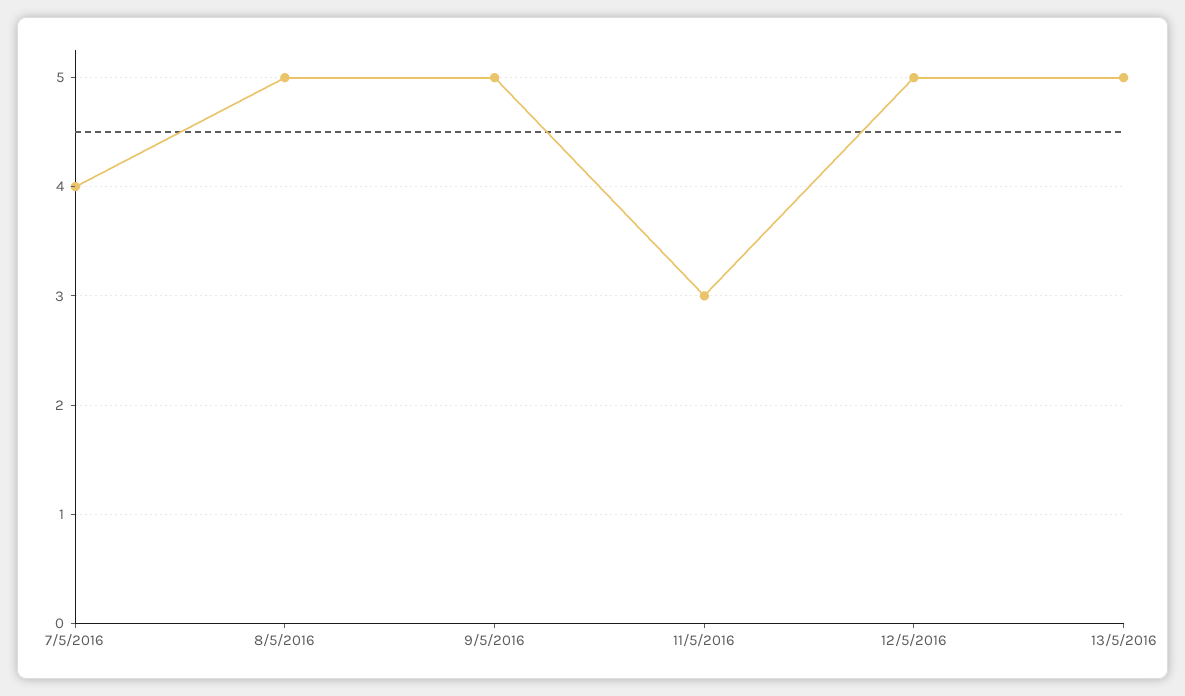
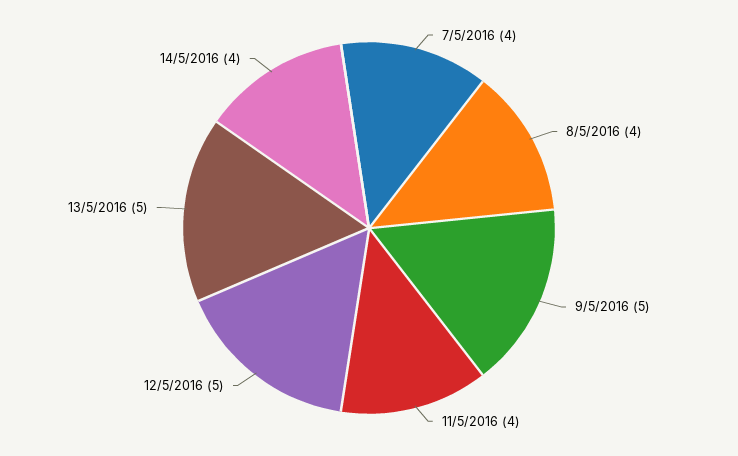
8/5/2016: 5 -> 4
11/5/2016: 3 -> 4
14/5/2016: none -> 4

